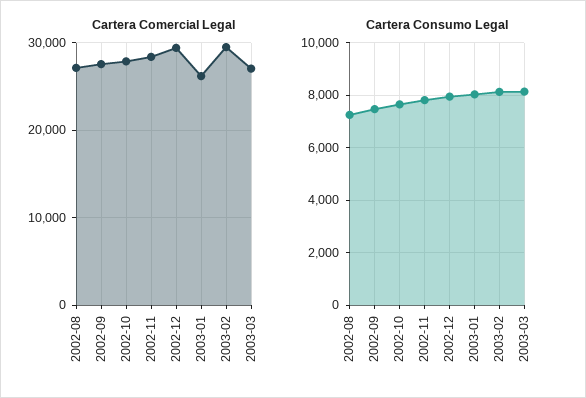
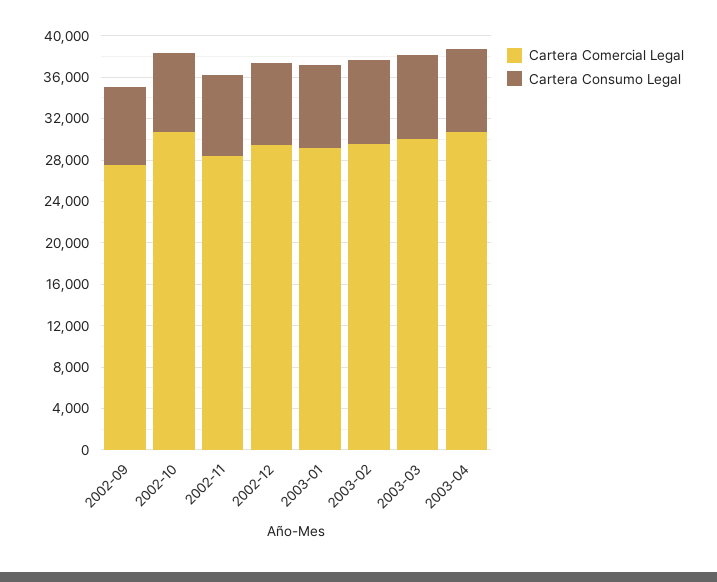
Cartera Comercial Legal, 2002-08: 27000 -> none
Cartera Comercial Legal, 2002-10: 28000 -> 31000
Cartera Comercial Legal, 2003-01: 26000 -> 29000
Cartera Comercial Legal, 2003-03: 27000 -> 30000
Cartera Consumo Legal, 2002-08: 7250 -> none
Cartera Comercial Legal, 2003-04: none -> 31000
Cartera Consumo Legal, 2003-04: none -> 8000

